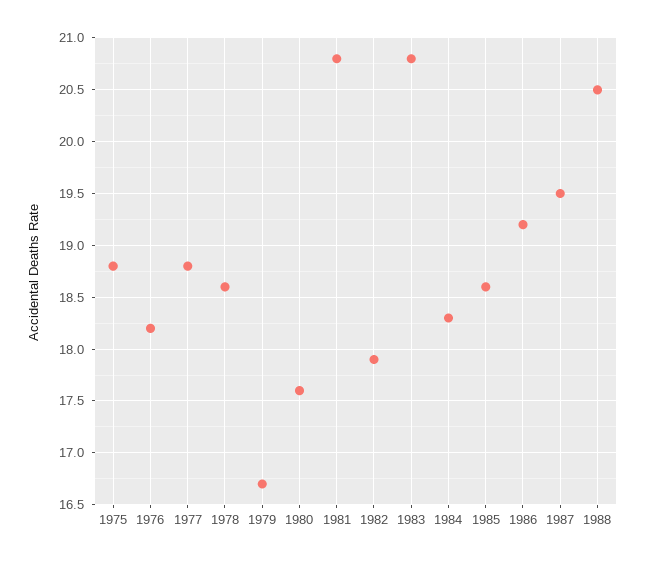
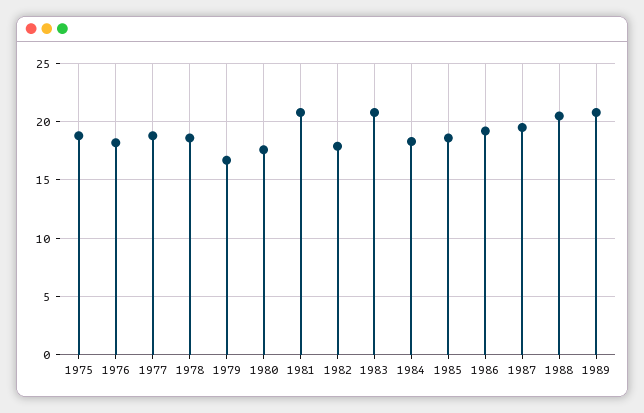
1989: none -> 21

